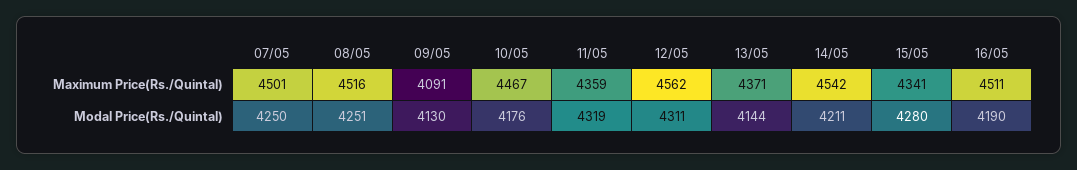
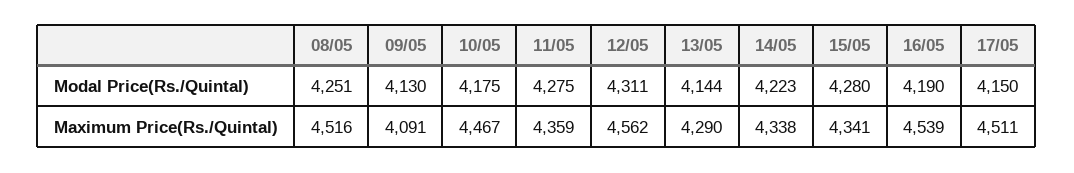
07/05, Maximum Price(Rs./Quintal): 4501 -> none
13/05, Maximum Price(Rs./Quintal): 4371 -> 4290
14/05, Maximum Price(Rs./Quintal): 4542 -> 4338
16/05, Maximum Price(Rs./Quintal): 4511 -> 4539
07/05, Modal Price(Rs./Quintal): 4250 -> none
10/05, Modal Price(Rs./Quintal): 4176 -> 4175
11/05, Modal Price(Rs./Quintal): 4319 -> 4275
14/05, Modal Price(Rs./Quintal): 4211 -> 4223
17/05, Modal Price(Rs./Quintal): none -> 4150
17/05, Maximum Price(Rs./Quintal): none -> 4511

